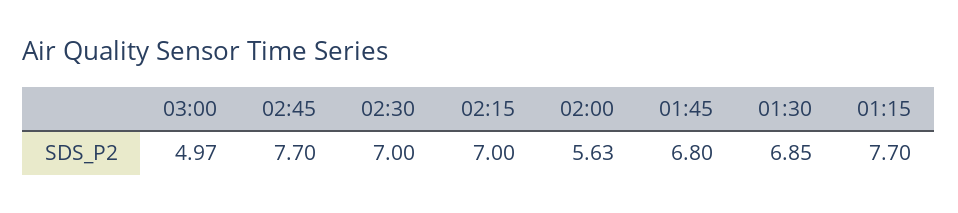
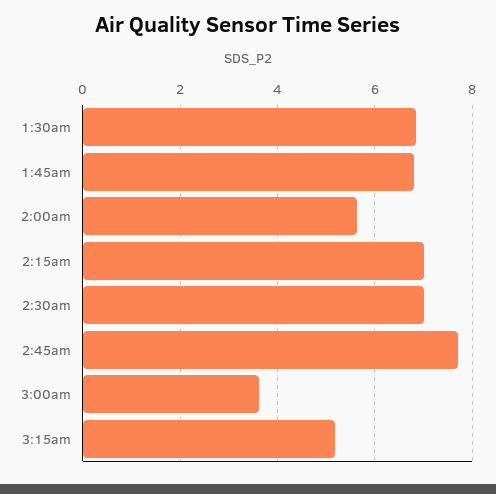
03:00: 4.97 -> 3.6
01:15: 7.7 -> none
3:15am: none -> 5.2

